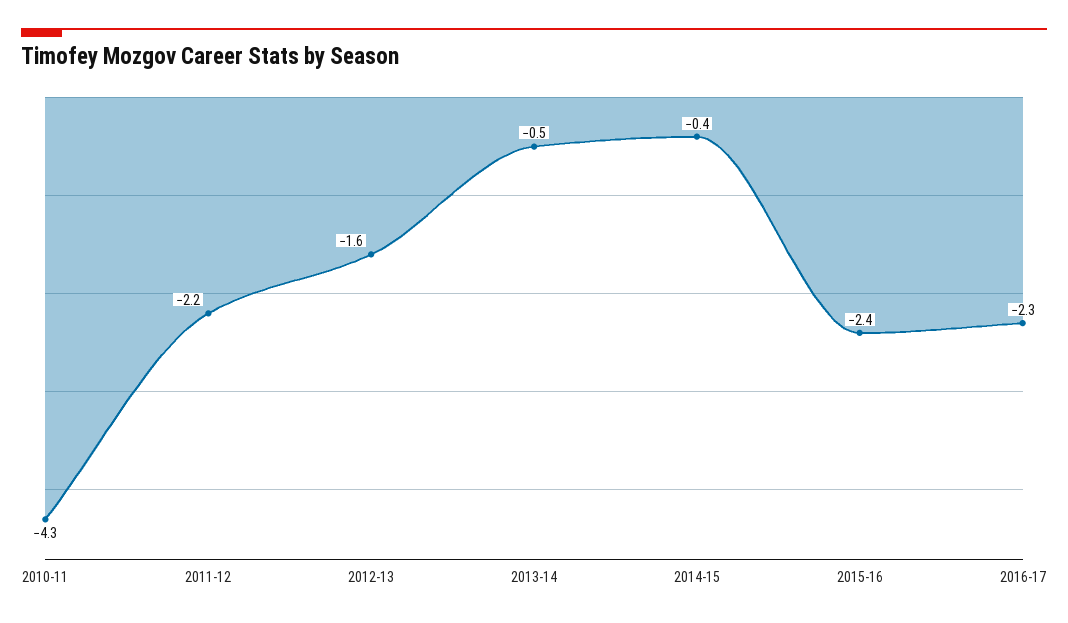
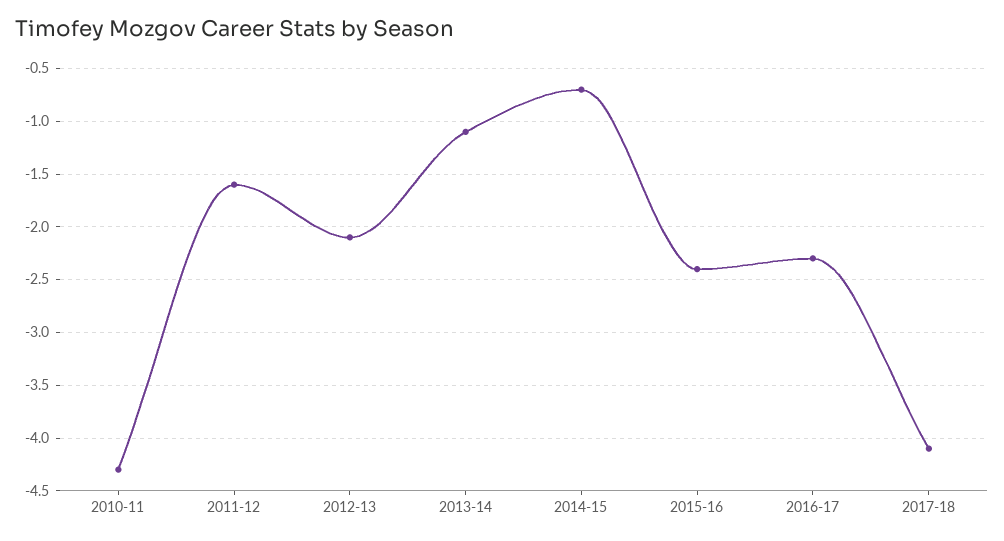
2011-12: -2.2 -> -1.6
2012-13: -1.6 -> -2.1
2013-14: -0.5 -> -1.1
2014-15: -0.4 -> -0.7
2017-18: none -> -4.1

